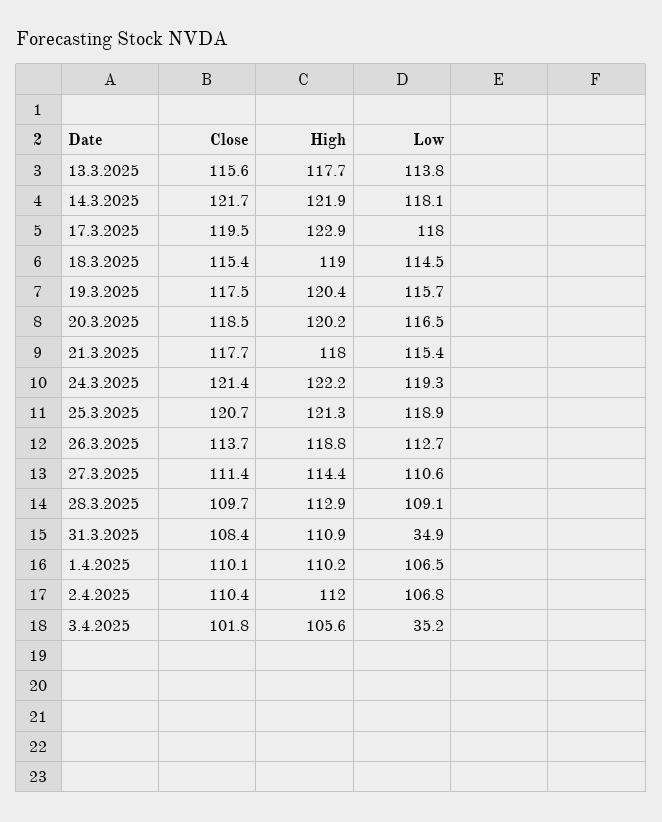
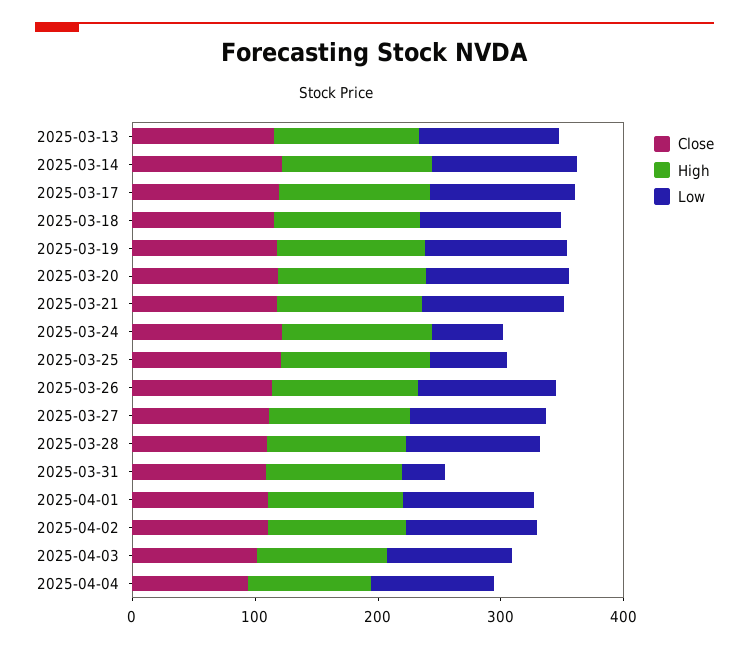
Low, 24.3.2025: 119.3 -> 60
Low, 25.3.2025: 118.9 -> 60
Low, 3.4.2025: 35.2 -> 100
Close, 2025-04-04: none -> 100
High, 2025-04-04: none -> 100
Low, 2025-04-04: none -> 100

